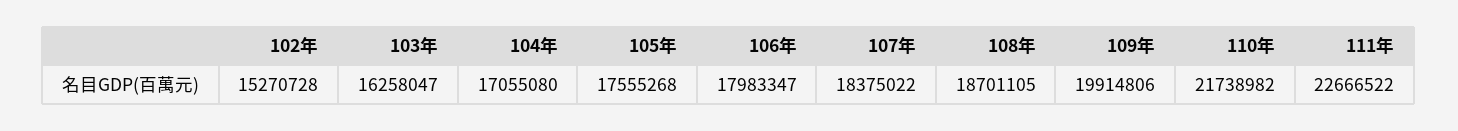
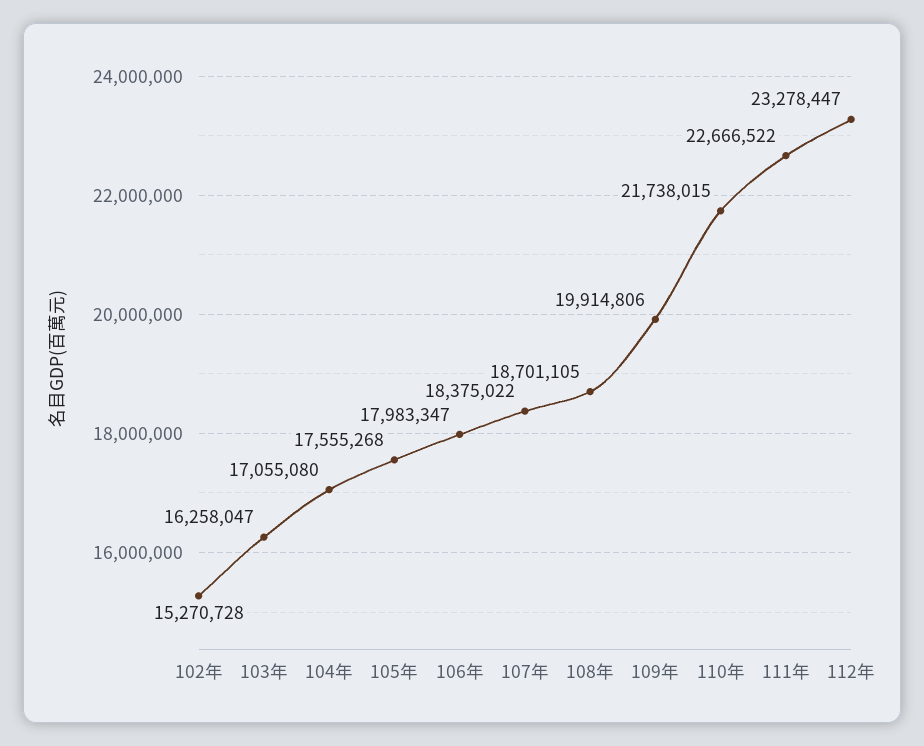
110年: 21738982 -> 21738015
112年: none -> 23278447

